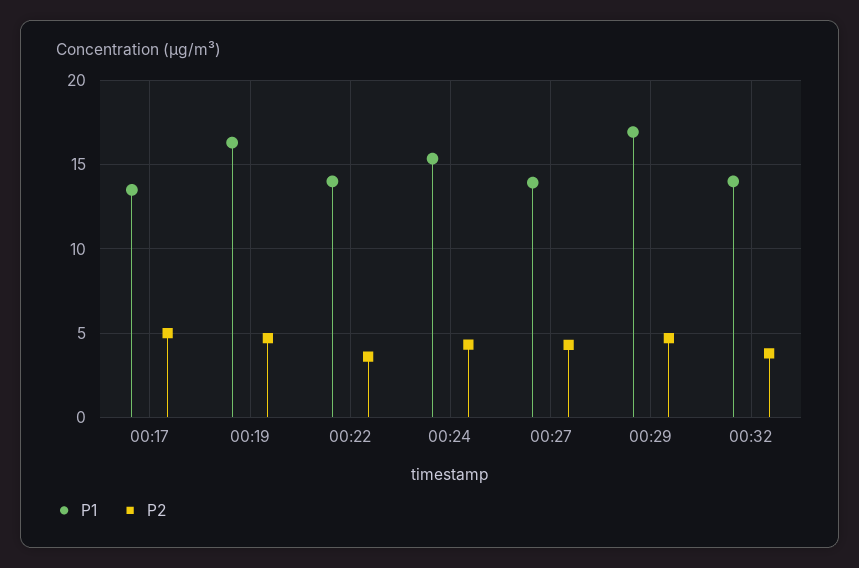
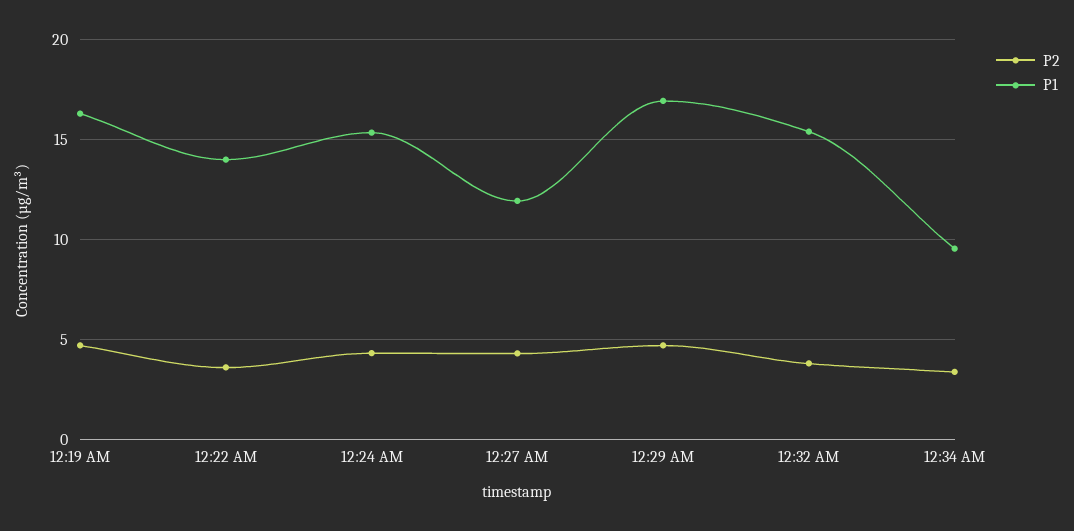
P1, 00:17: 13.5 -> none
P2, 00:17: 5 -> none
P1, 00:27: 14 -> 12
P1, 00:32: 14 -> 15.5
P2, 12:34 AM: none -> 3.5
P1, 12:34 AM: none -> 9.5

